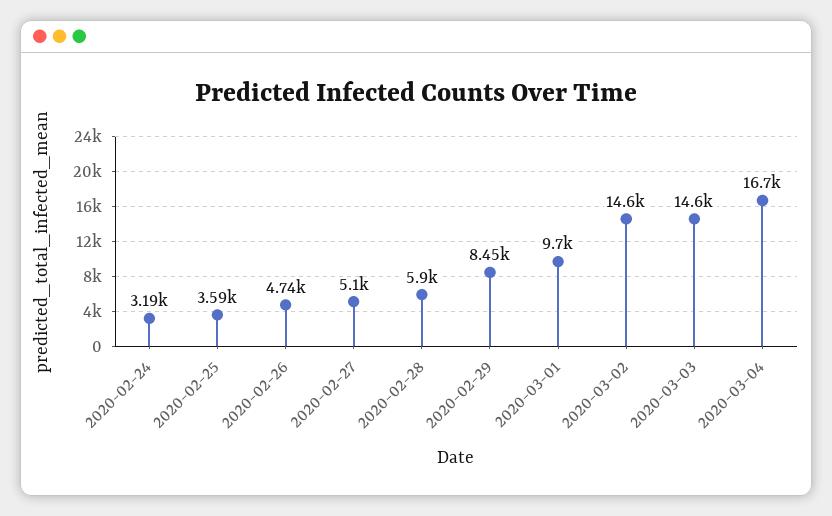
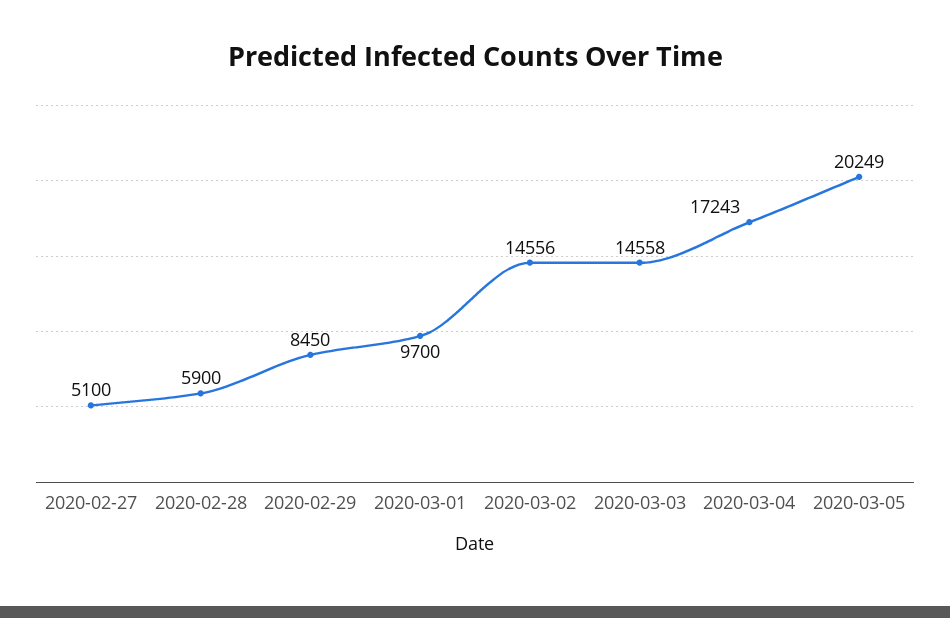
2020-02-24: 3190 -> none
2020-02-25: 3590 -> none
2020-02-26: 4740 -> none
2020-03-04: 16700 -> 17243
2020-03-05: none -> 20249

